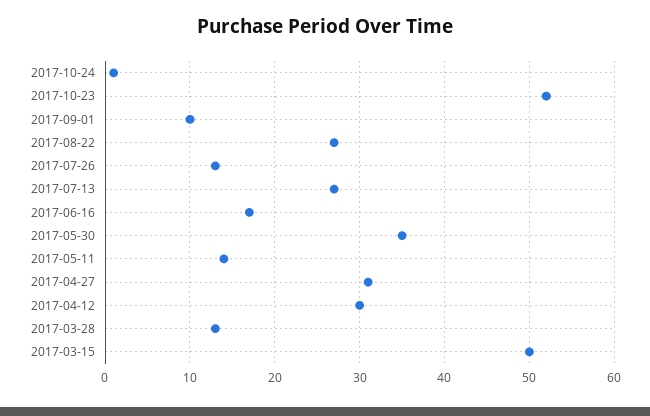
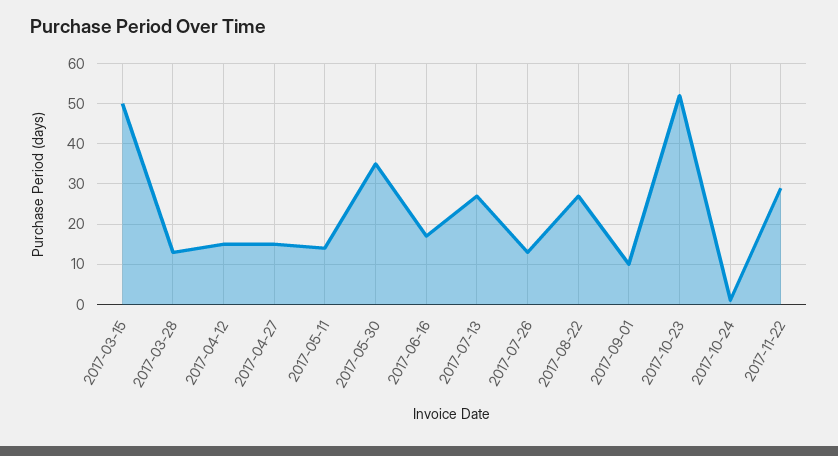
2017-04-27: 31 -> 15
2017-04-12: 30 -> 15
2017-11-22: none -> 30

